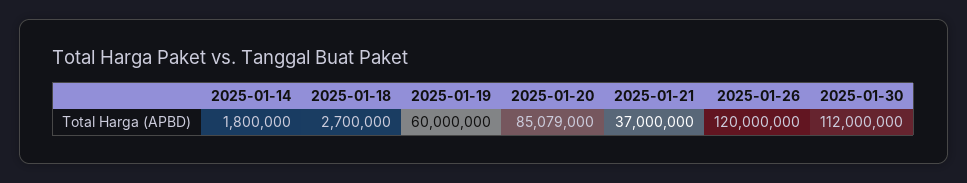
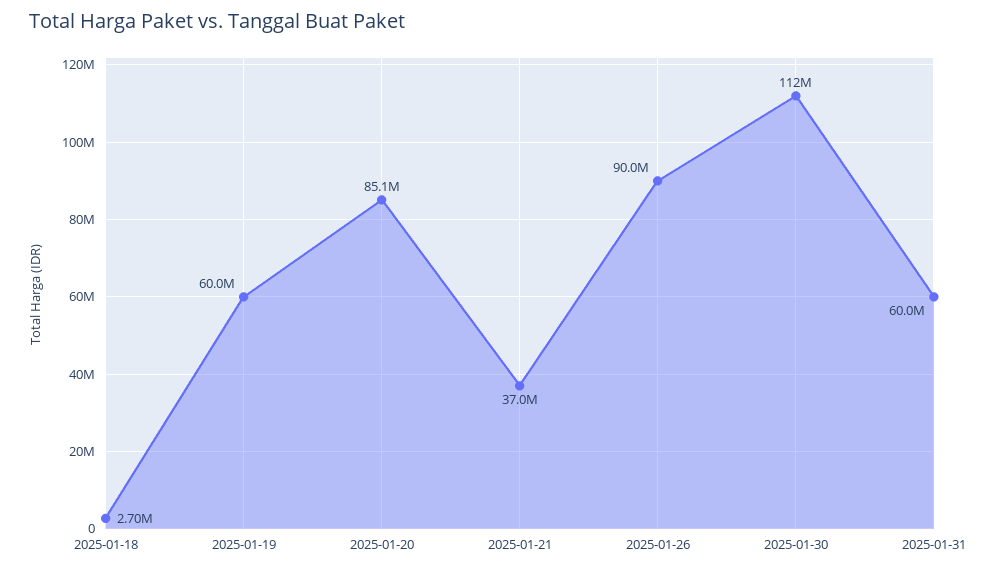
2025-01-14: 1800000 -> none
2025-01-26: 120000000 -> 90000000
2025-01-31: none -> 60000000

